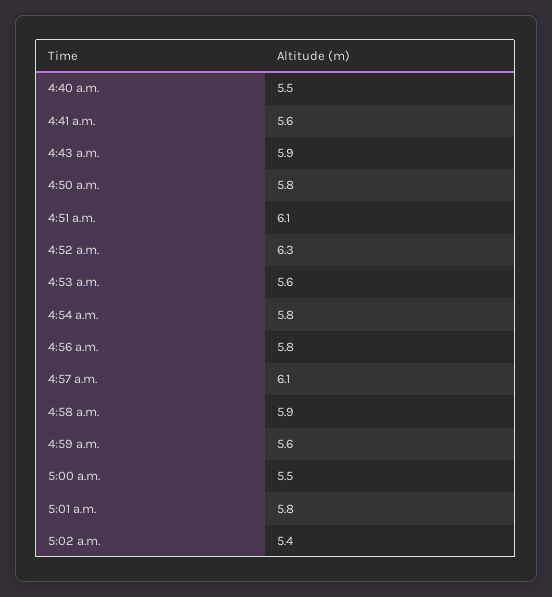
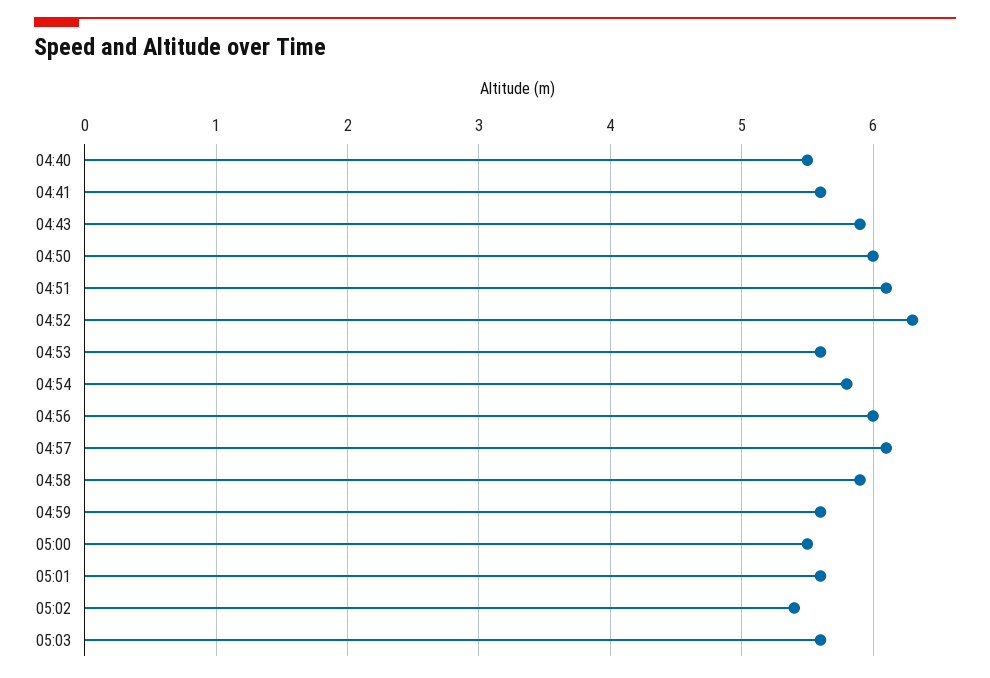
4:50 a.m.: 5.8 -> 6
4:56 a.m.: 5.8 -> 6
5:01 a.m.: 5.8 -> 5.6
05:03: none -> 5.6

